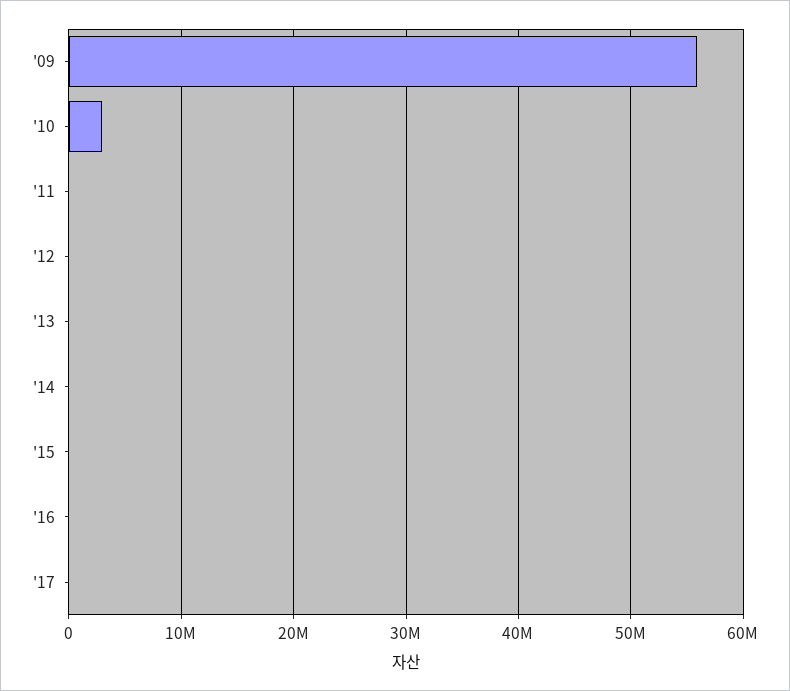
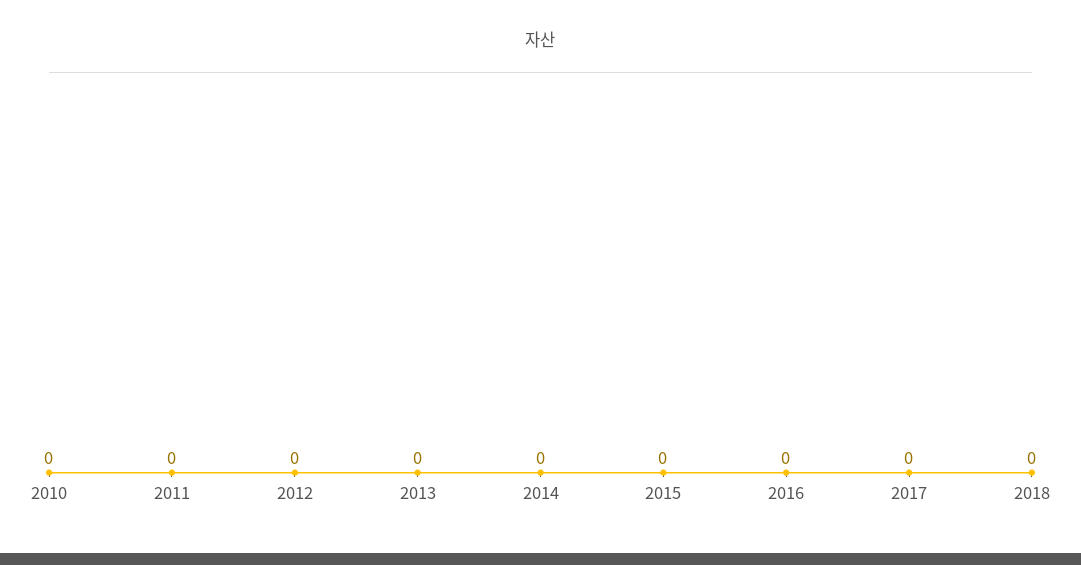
'09: 56000000 -> none
'10: 3000000 -> 0
2018: none -> 0

